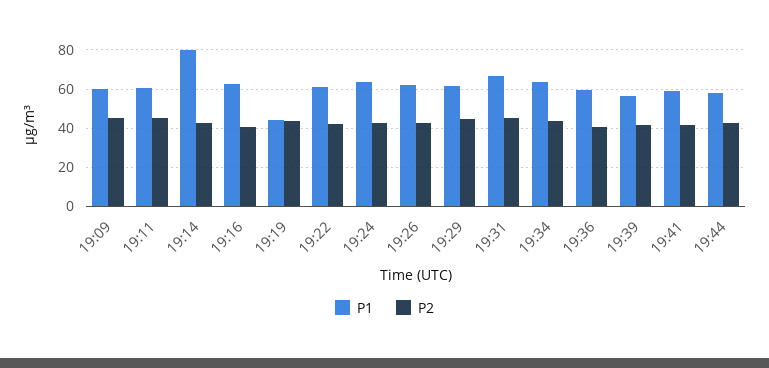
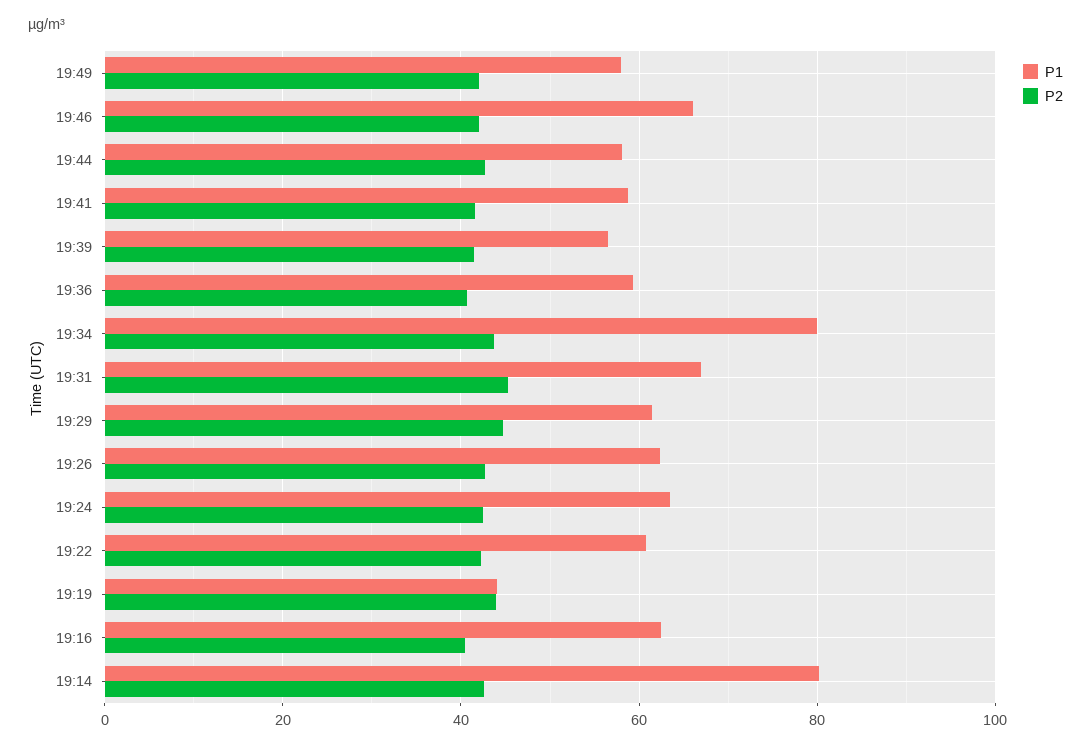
P1, 19:09: 60 -> none
P2, 19:09: 45 -> none
P1, 19:11: 60 -> none
P2, 19:11: 45 -> none
P1, 19:34: 65 -> 80
P1, 19:49: none -> 58
P2, 19:49: none -> 42
P1, 19:46: none -> 66
P2, 19:46: none -> 42

